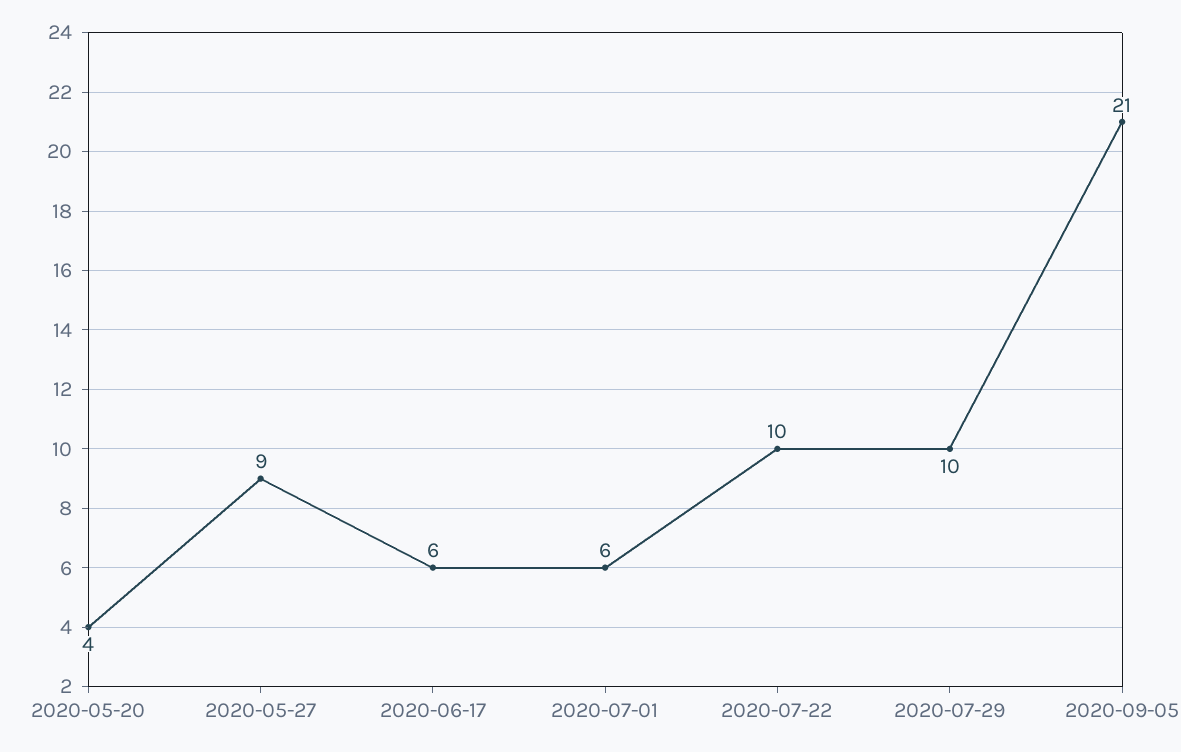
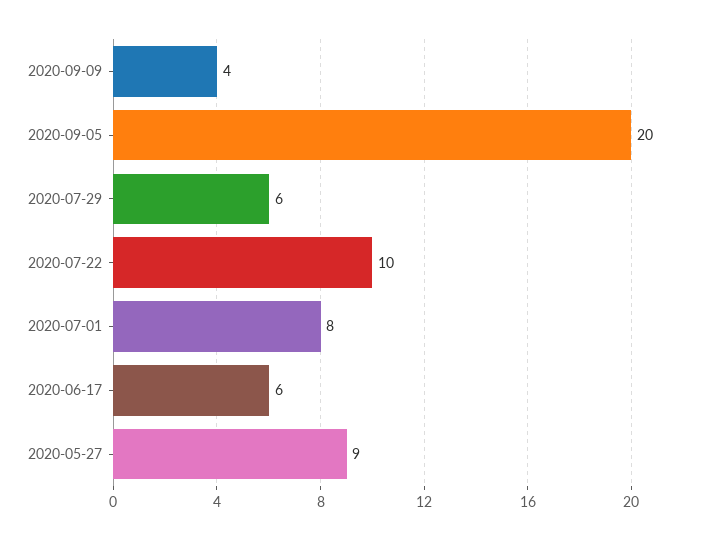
2020-05-20: 4 -> none
2020-07-01: 6 -> 8
2020-07-29: 10 -> 6
2020-09-05: 21 -> 20
2020-09-09: none -> 4

